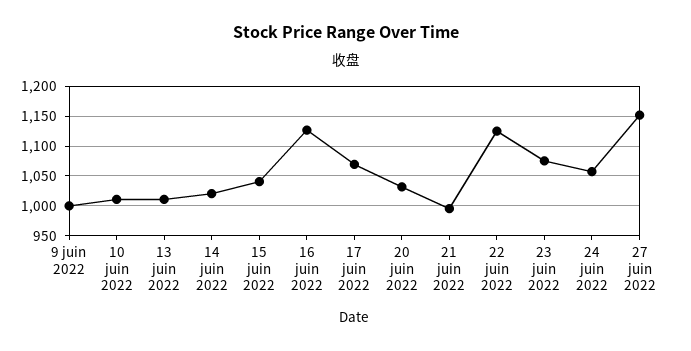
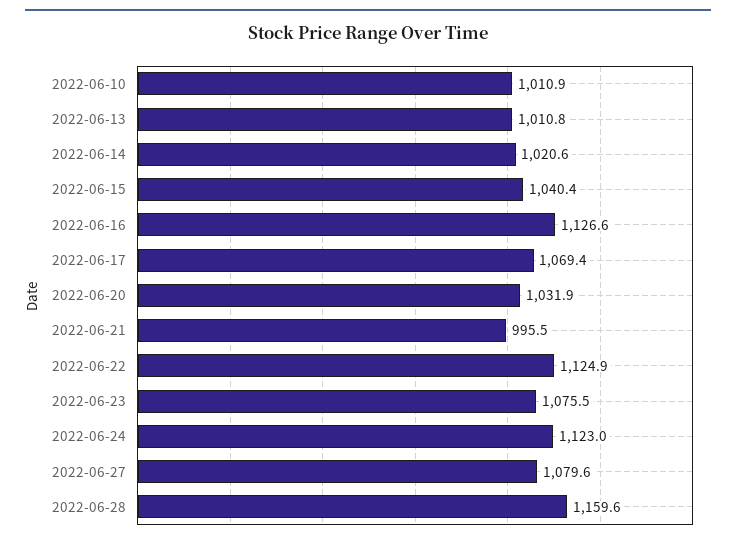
9 juin 2022: 1000 -> none
24 juin 2022: 1050 -> 1123
27 juin 2022: 1150 -> 1079.6
2022-06-28: none -> 1159.6

